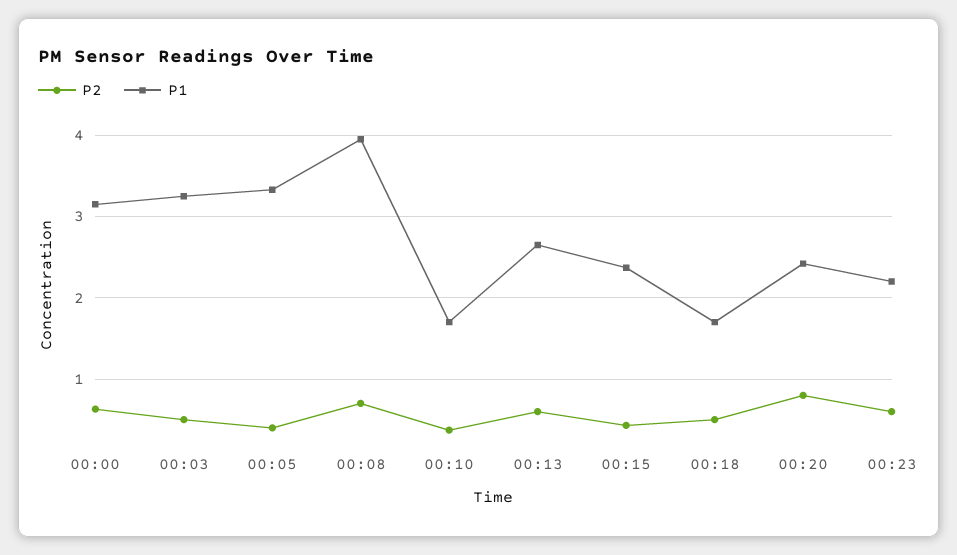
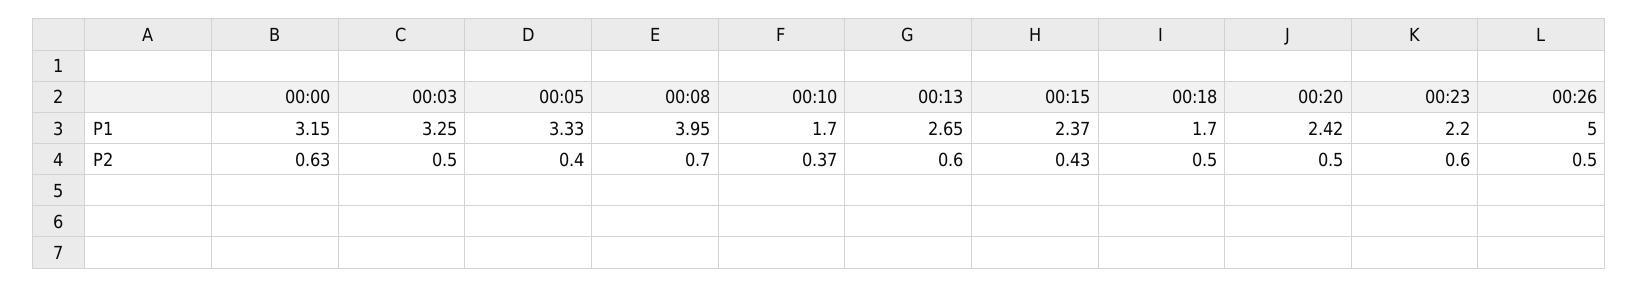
P2, 00:20: 0.8 -> 0.5
P1, 00:26: none -> 5
P2, 00:26: none -> 0.5

